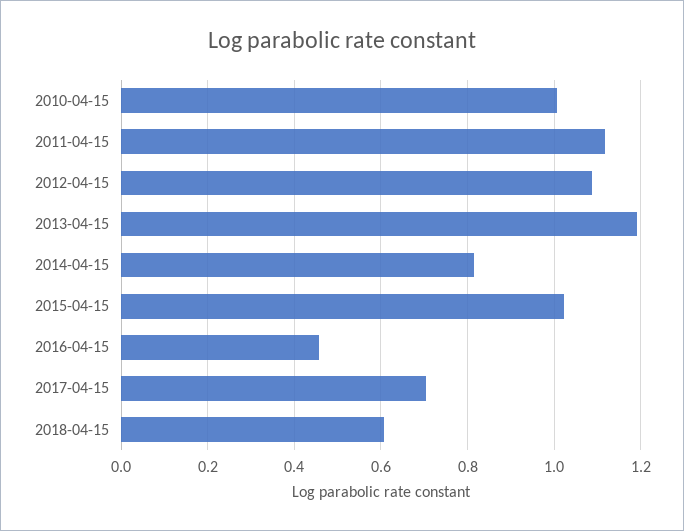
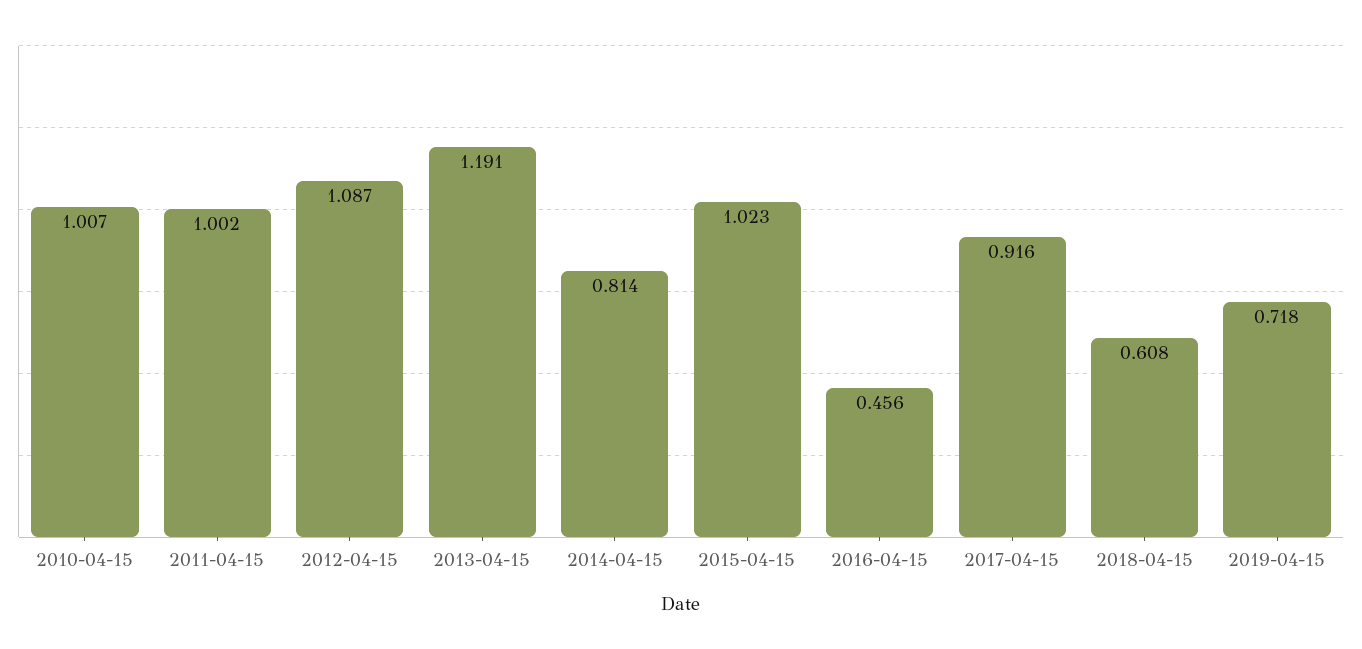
2011-04-15: 1.12 -> 1.002
2017-04-15: 0.7 -> 0.916
2019-04-15: none -> 0.718

